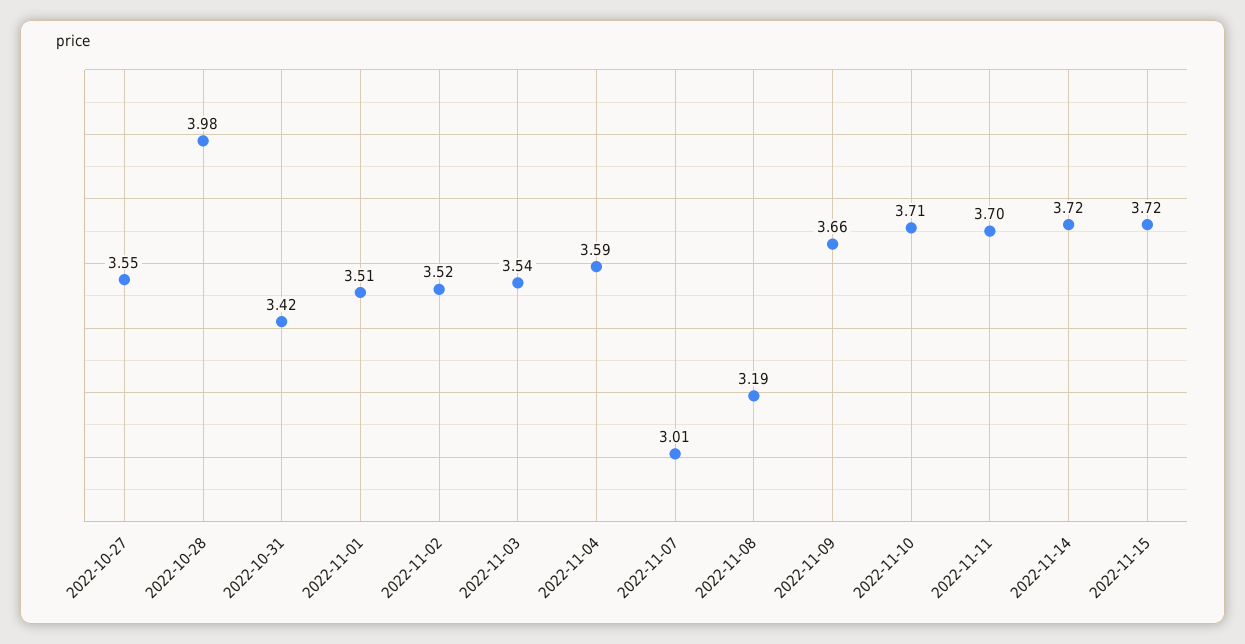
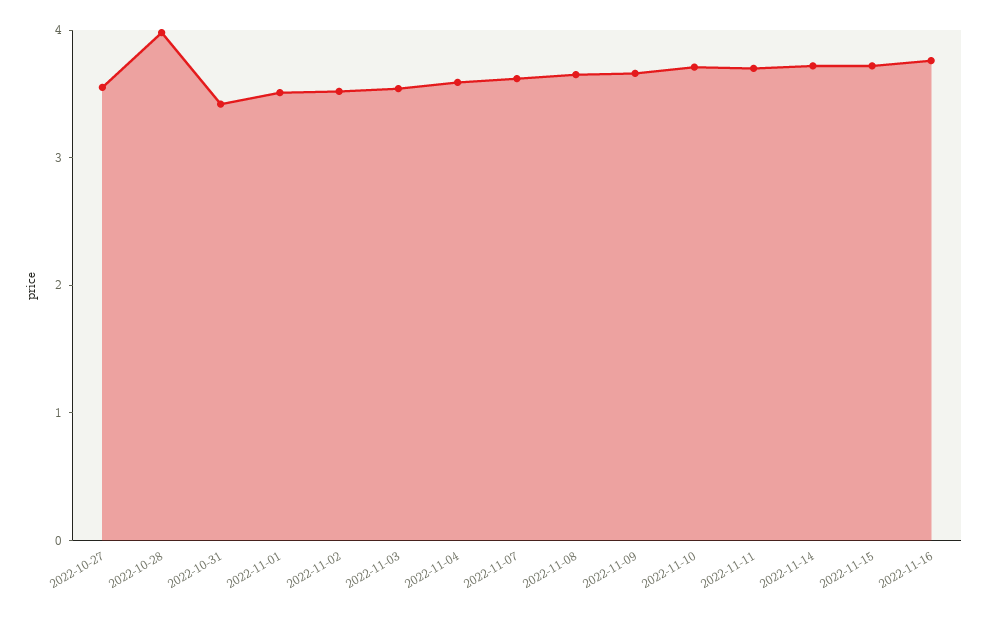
2022-11-07: 3.01 -> 3.6
2022-11-08: 3.19 -> 3.6
2022-11-16: none -> 3.8

